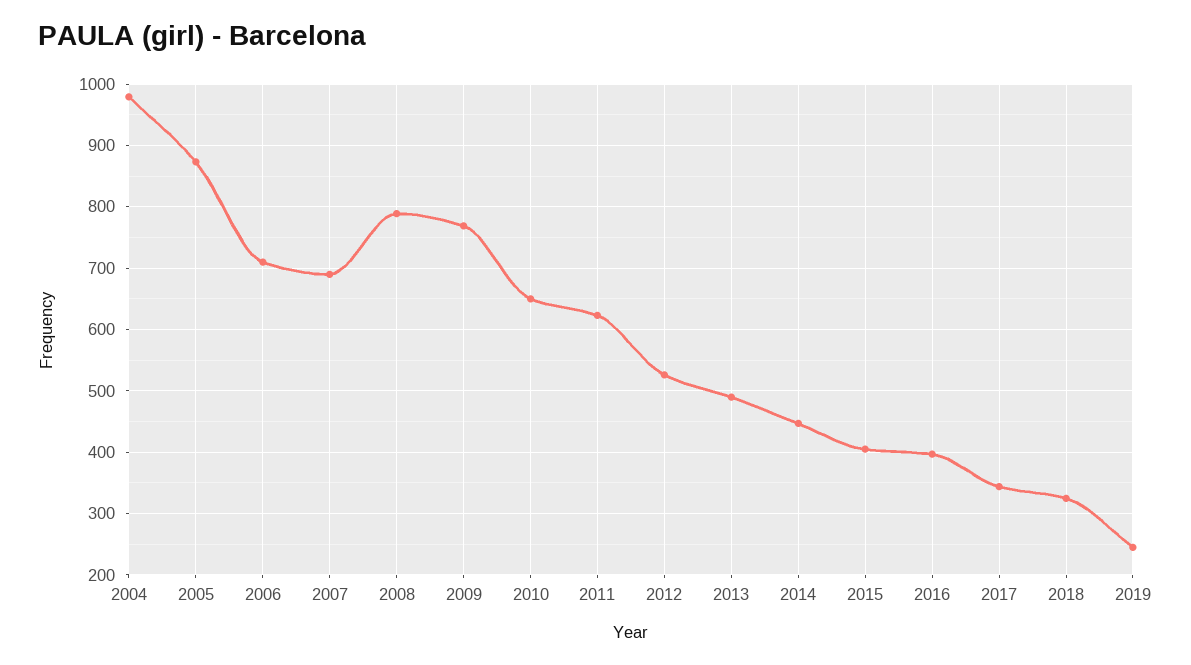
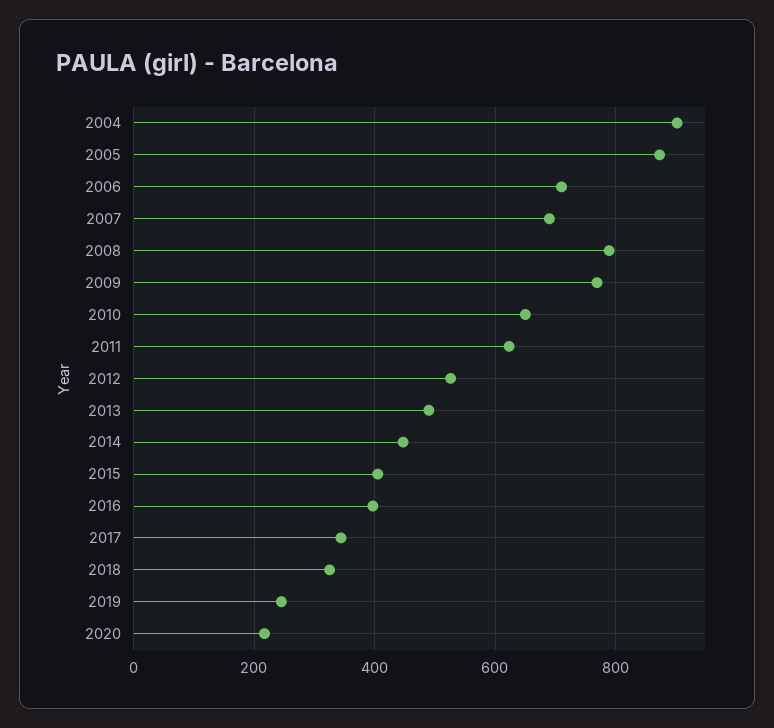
2004: 980 -> 900
2020: none -> 220

